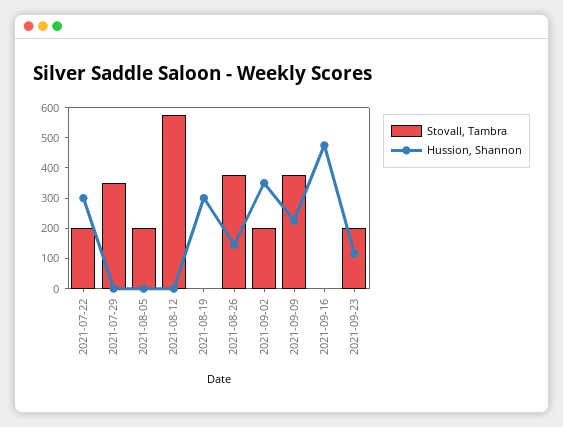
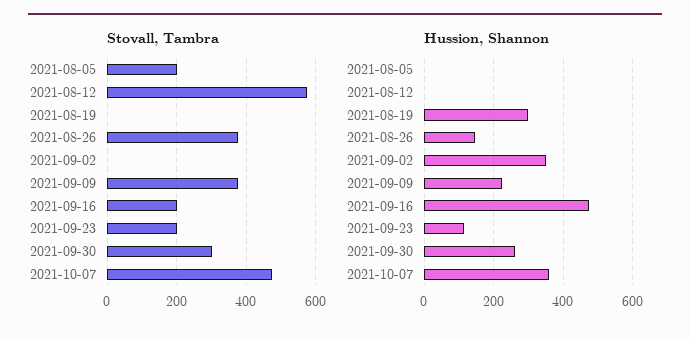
Stovall, Tambra, 2021-07-22: 200 -> none
Hussion, Shannon, 2021-07-22: 300 -> none
Stovall, Tambra, 2021-07-29: 350 -> none
Hussion, Shannon, 2021-07-29: 0 -> none
Stovall, Tambra, 2021-09-02: 200 -> 0
Stovall, Tambra, 2021-09-16: 0 -> 200
Stovall, Tambra, 2021-09-30: none -> 300
Stovall, Tambra, 2021-10-07: none -> 480
Hussion, Shannon, 2021-09-30: none -> 260
Hussion, Shannon, 2021-10-07: none -> 360

